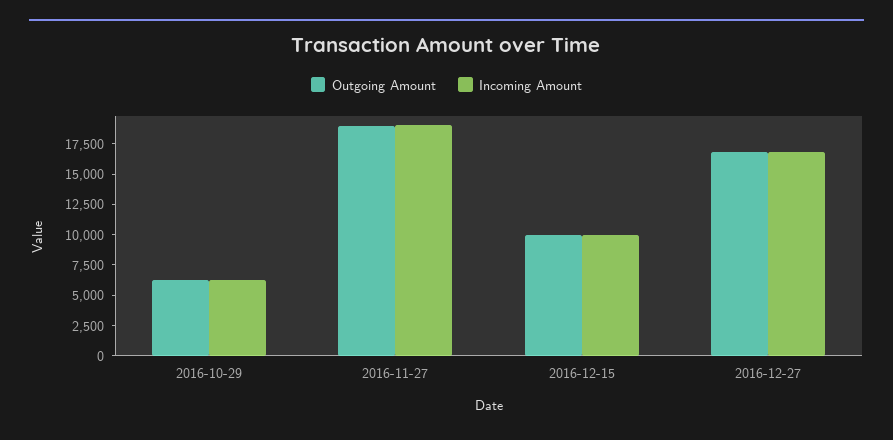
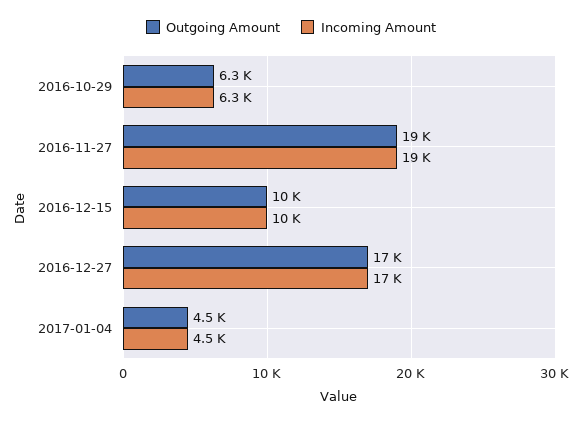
Outgoing Amount, 2017-01-04: none -> 4500
Incoming Amount, 2017-01-04: none -> 4500

